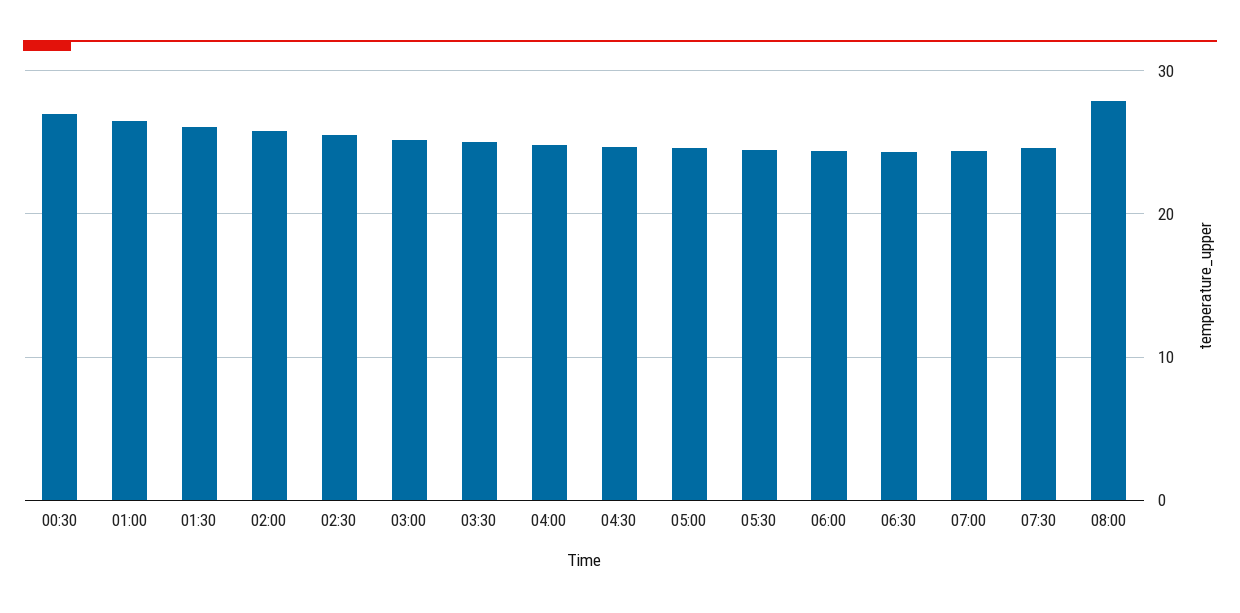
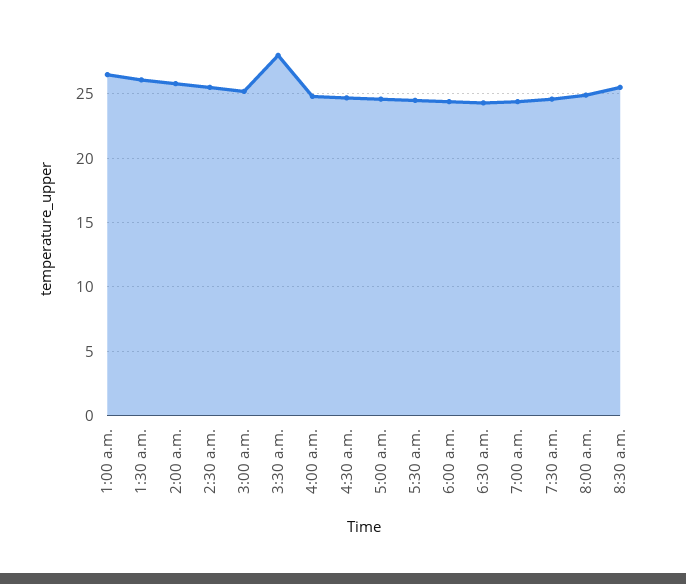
00:30: 27 -> none
03:30: 25 -> 28
08:00: 28 -> 25
8:30 a.m.: none -> 25.5

